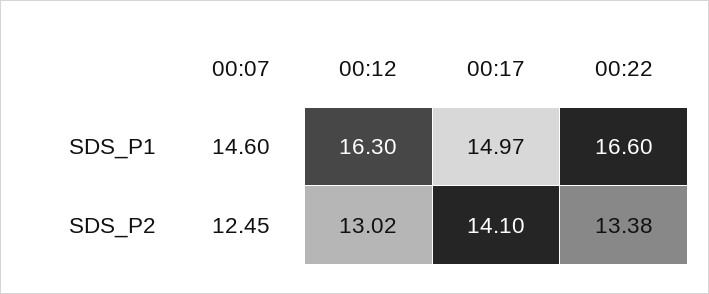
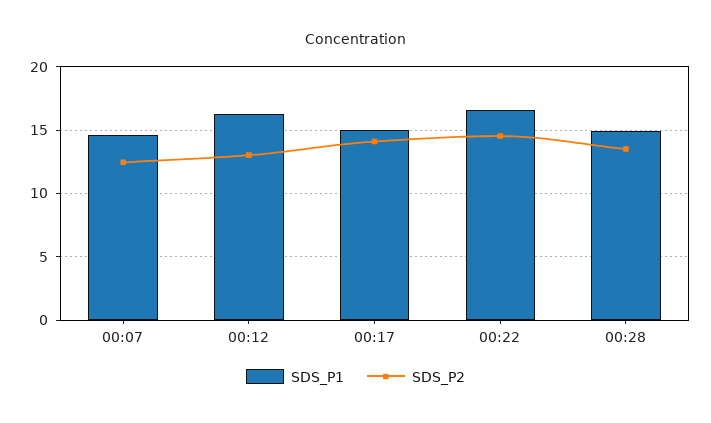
SDS_P2, 00:22: 13.38 -> 14.5
SDS_P1, 00:28: none -> 15
SDS_P2, 00:28: none -> 13.5

